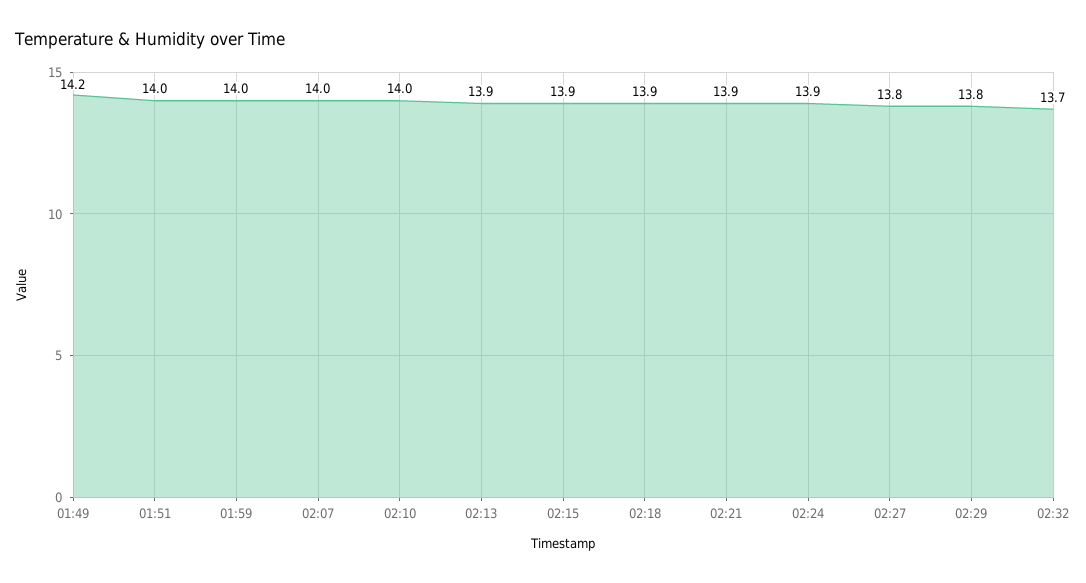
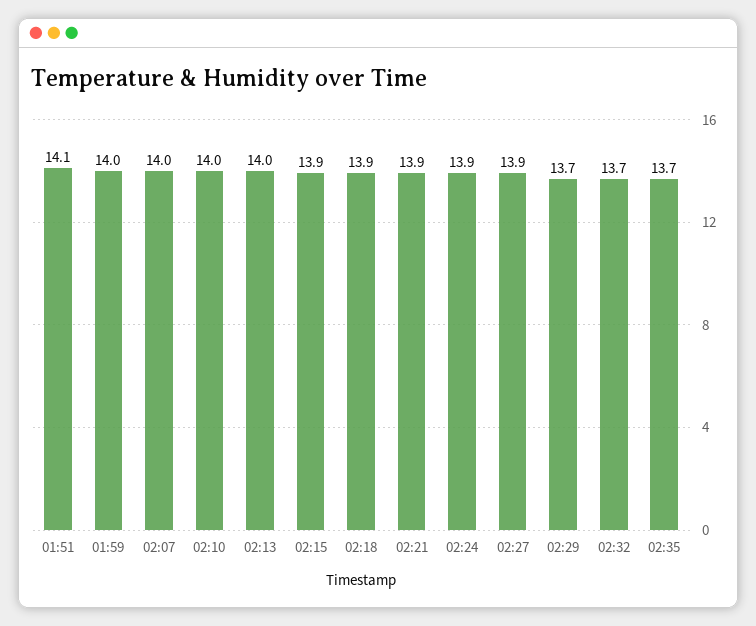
01:49: 14.2 -> none
01:51: 14 -> 14.1
02:13: 13.9 -> 14
02:27: 13.8 -> 13.9
02:29: 13.8 -> 13.7
02:35: none -> 13.7

